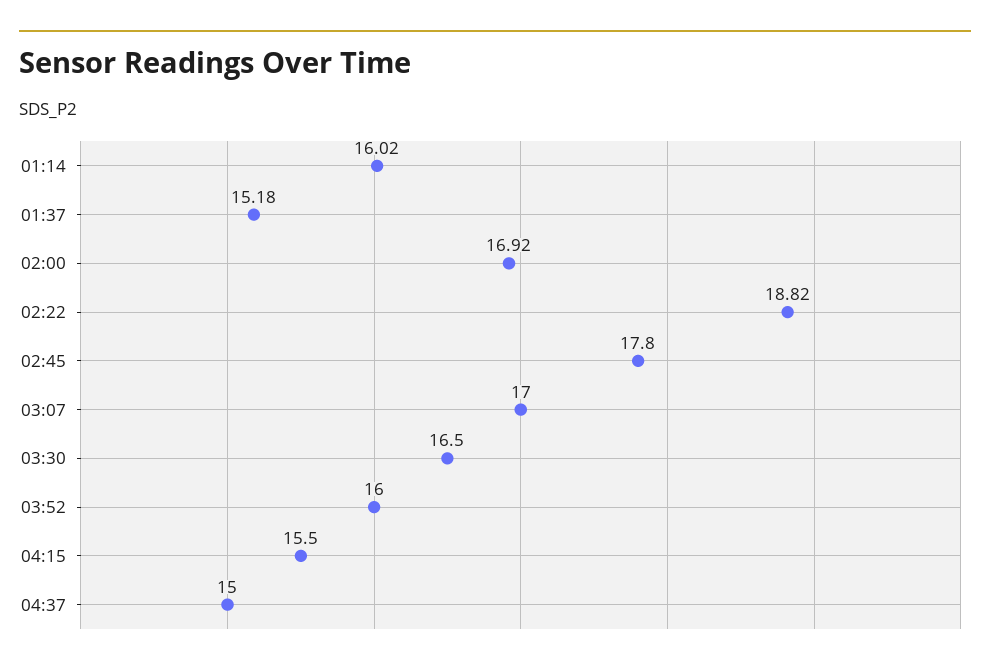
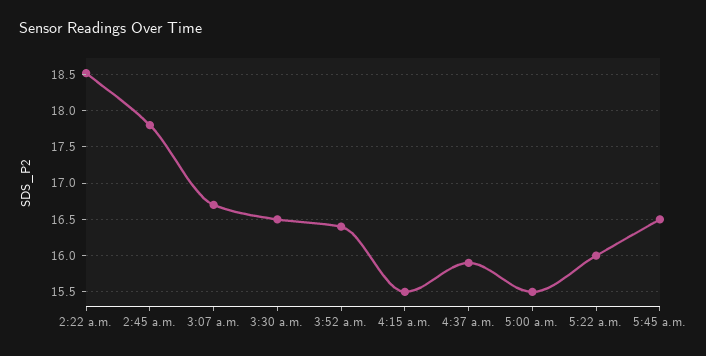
01:14: 16.02 -> none
01:37: 15.18 -> none
02:00: 16.92 -> none
02:22: 18.82 -> 18.5
03:07: 17 -> 16.7
03:52: 16 -> 16.4
04:37: 15 -> 15.9
5:00 a.m.: none -> 15.5
5:22 a.m.: none -> 16
5:45 a.m.: none -> 16.5

